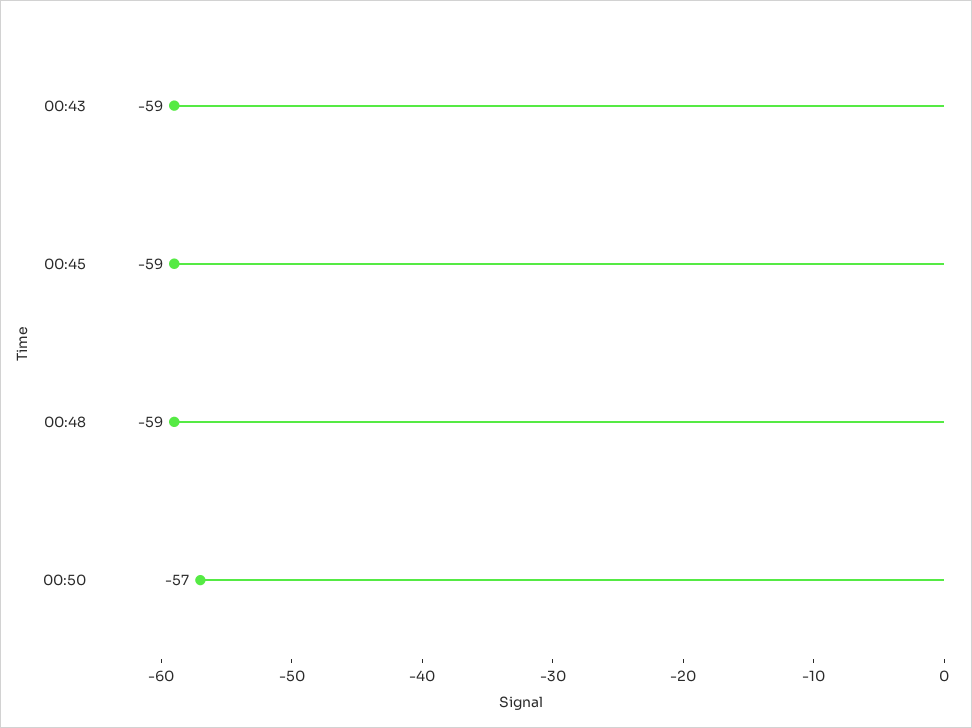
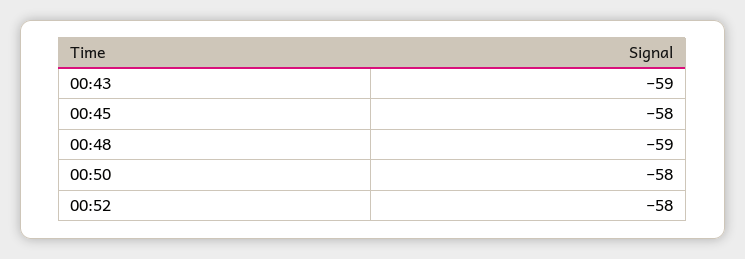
00:45: -59 -> -58
00:50: -57 -> -58
00:52: none -> -58

